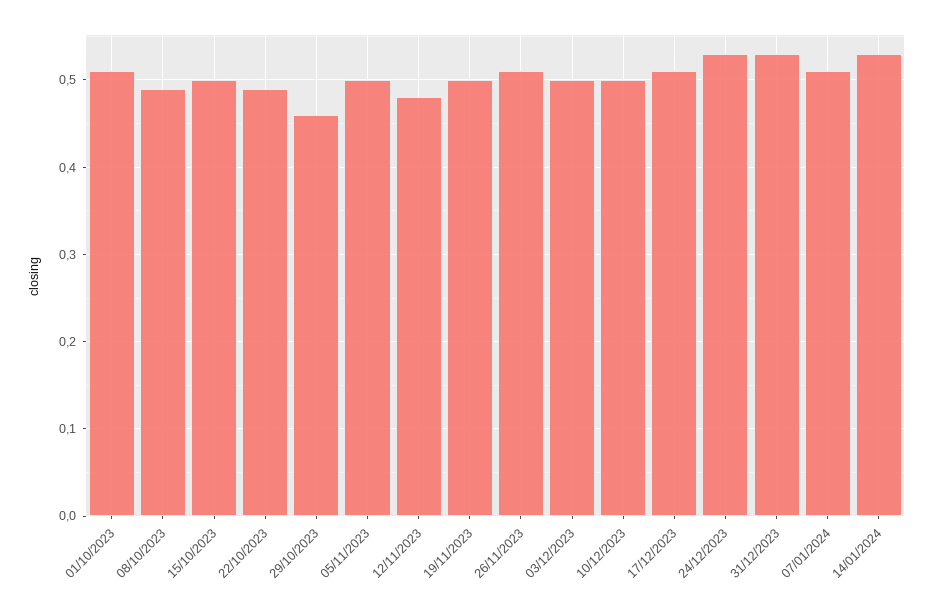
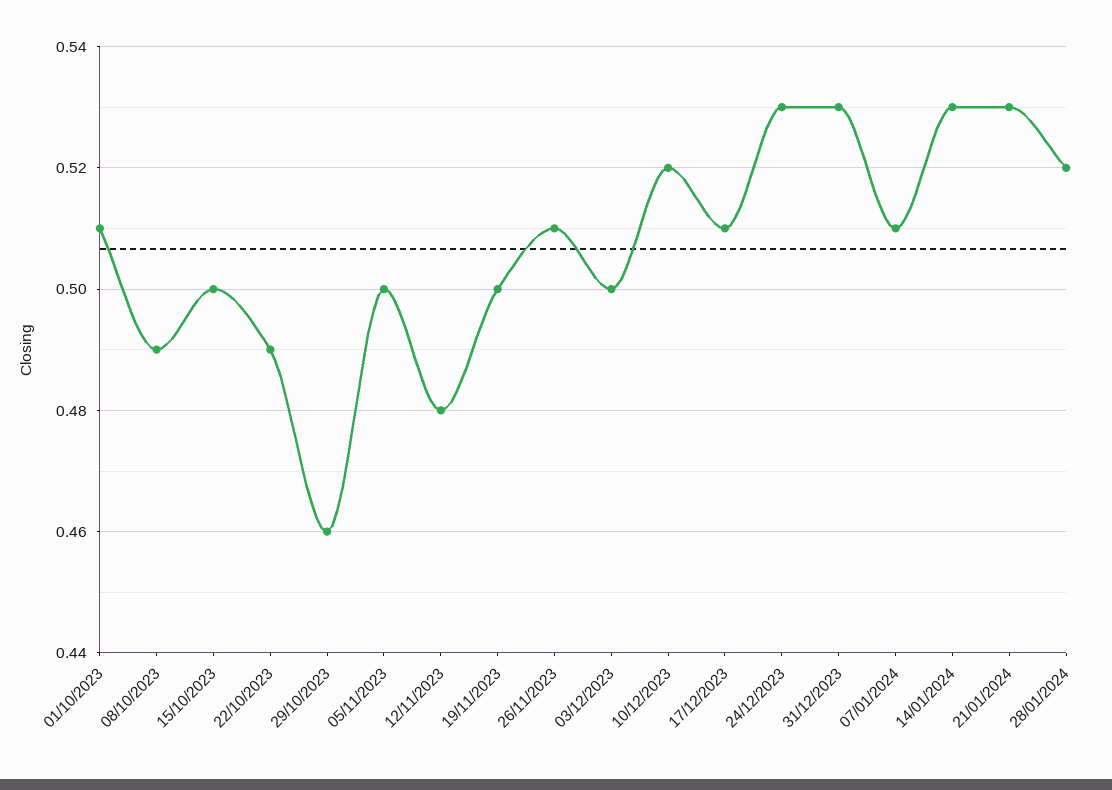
10/12/2023: 0.5 -> 0.52
21/01/2024: none -> 0.53
28/01/2024: none -> 0.52

